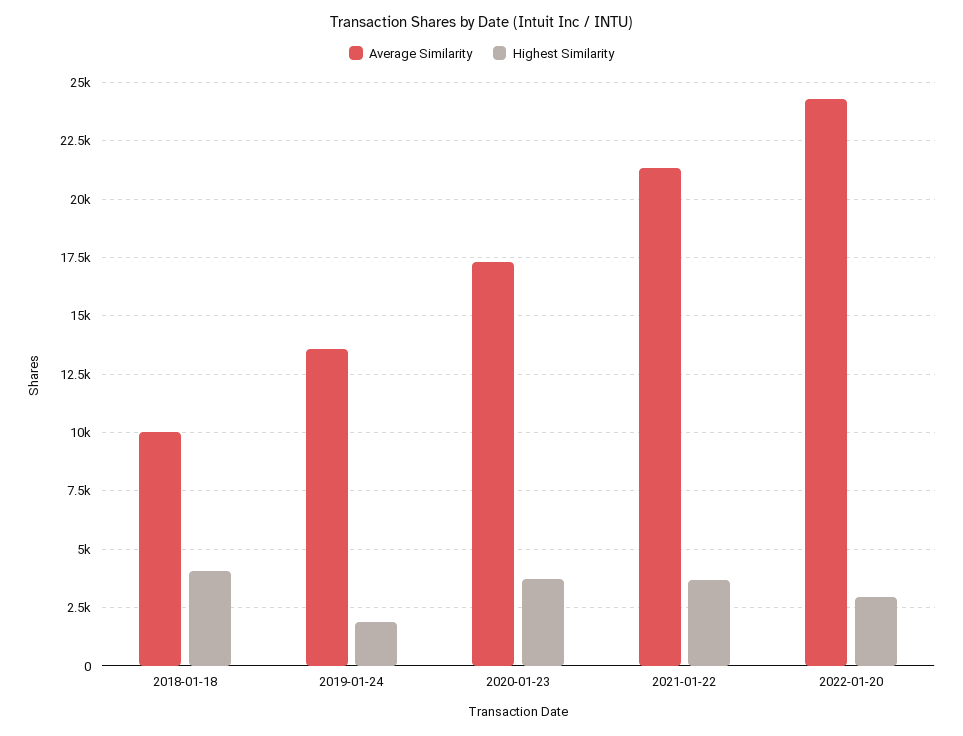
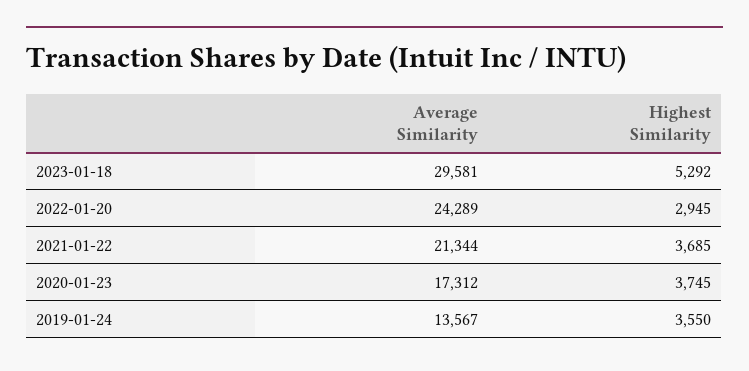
Average Similarity, 2018-01-18: 10000 -> none
Highest Similarity, 2018-01-18: 4000 -> none
Highest Similarity, 2019-01-24: 2000 -> 3550
Average Similarity, 2023-01-18: none -> 29581
Highest Similarity, 2023-01-18: none -> 5292

